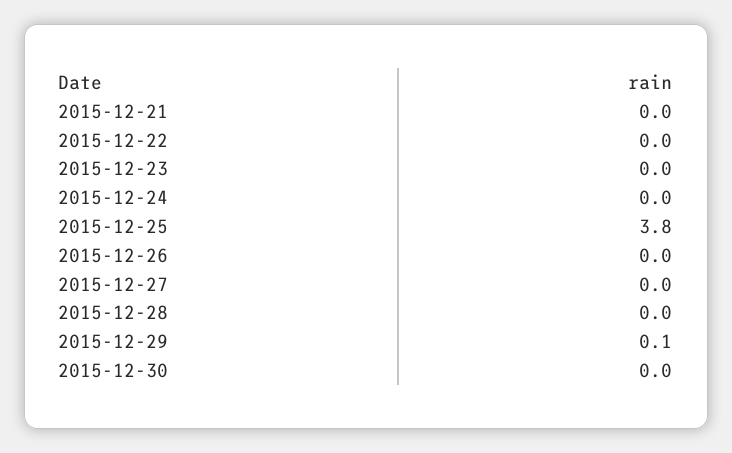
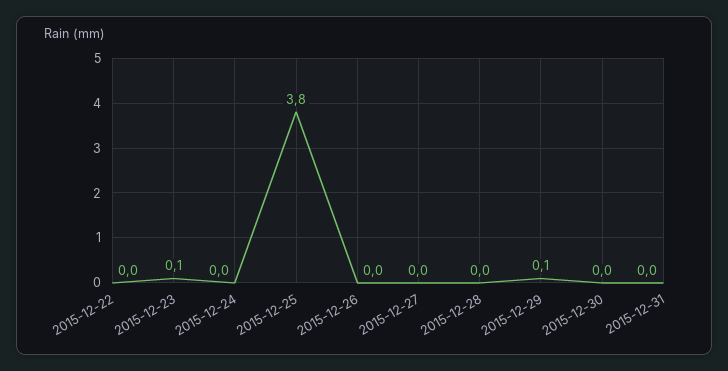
2015-12-21: 0 -> none
2015-12-23: 0 -> 0.1
2015-12-31: none -> 0

